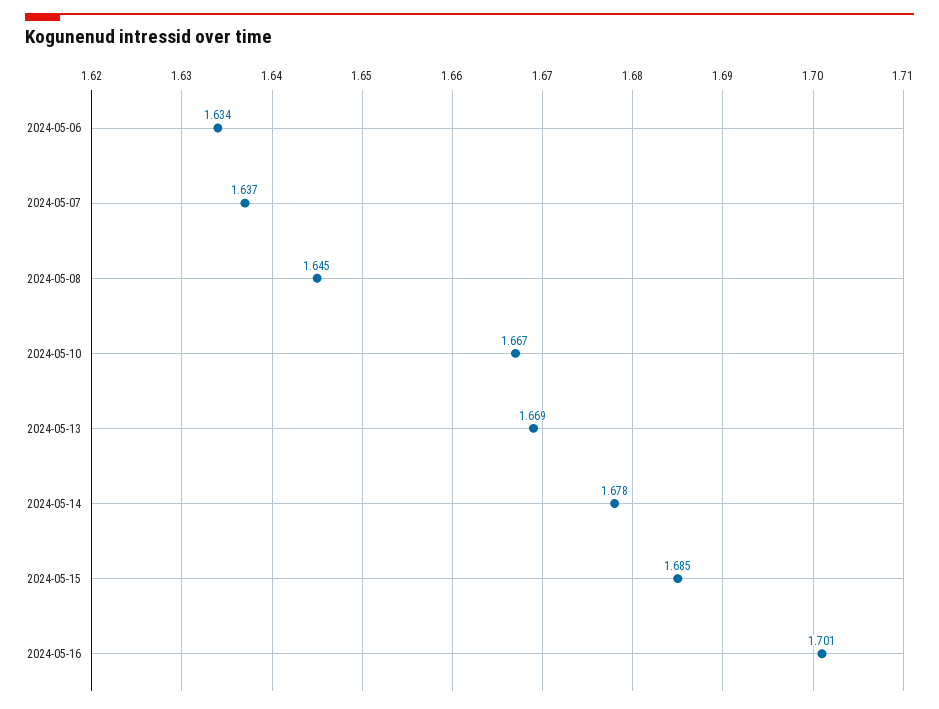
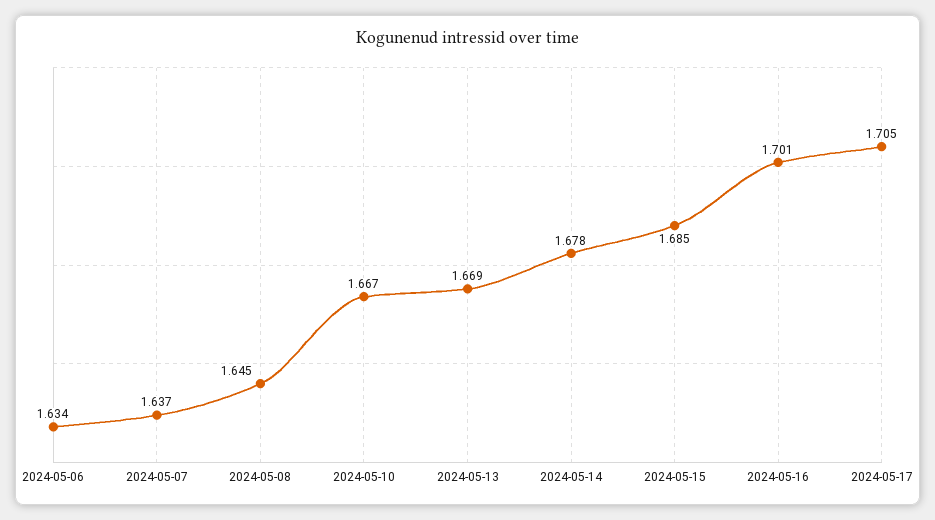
2024-05-17: none -> 1.705

